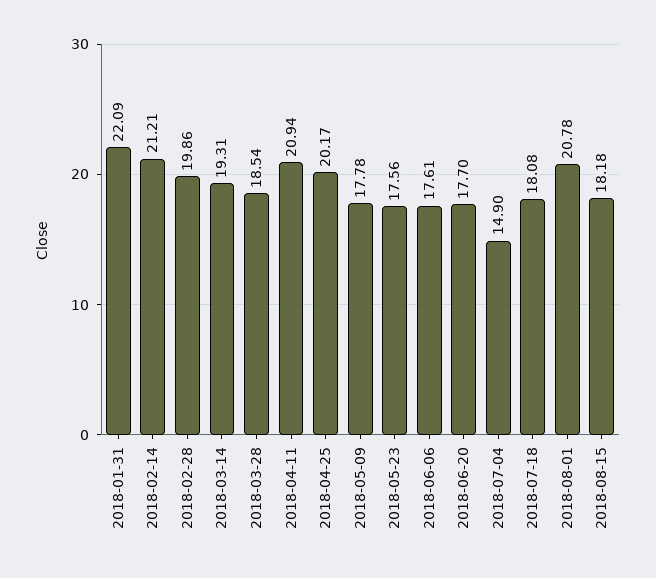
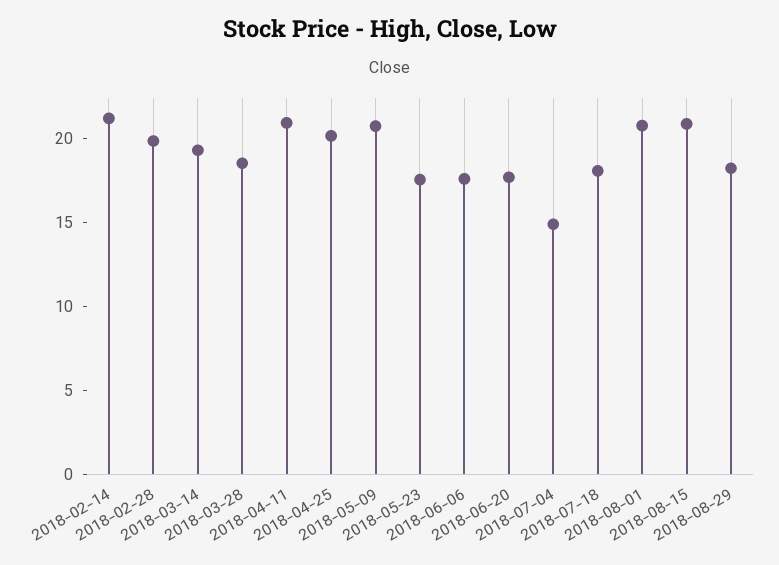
2018-01-31: 22.09 -> none
2018-05-09: 17.78 -> 21
2018-08-15: 18.18 -> 21
2018-08-29: none -> 18

